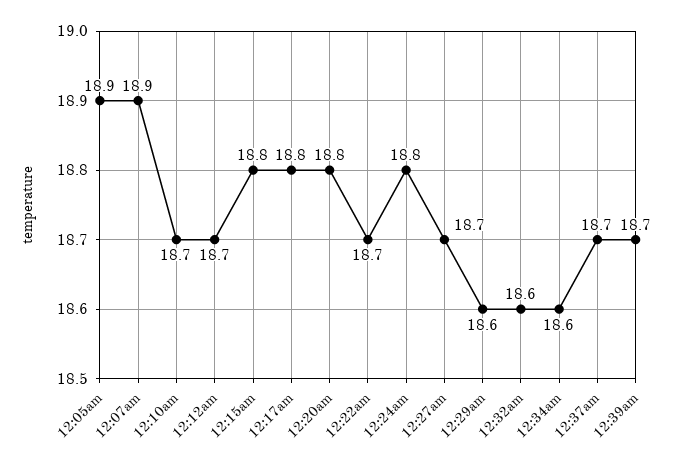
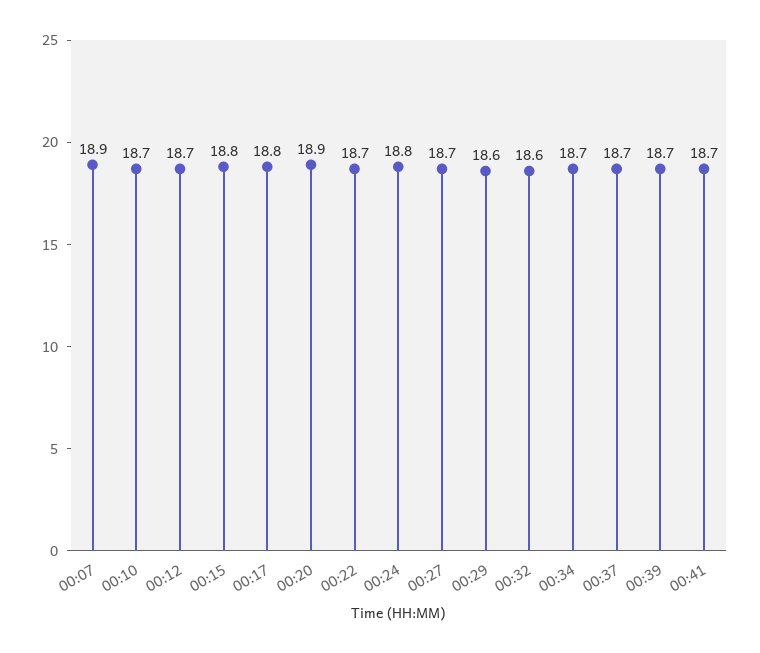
12:05am: 18.9 -> none
12:20am: 18.8 -> 18.9
12:34am: 18.6 -> 18.7
00:41: none -> 18.7

